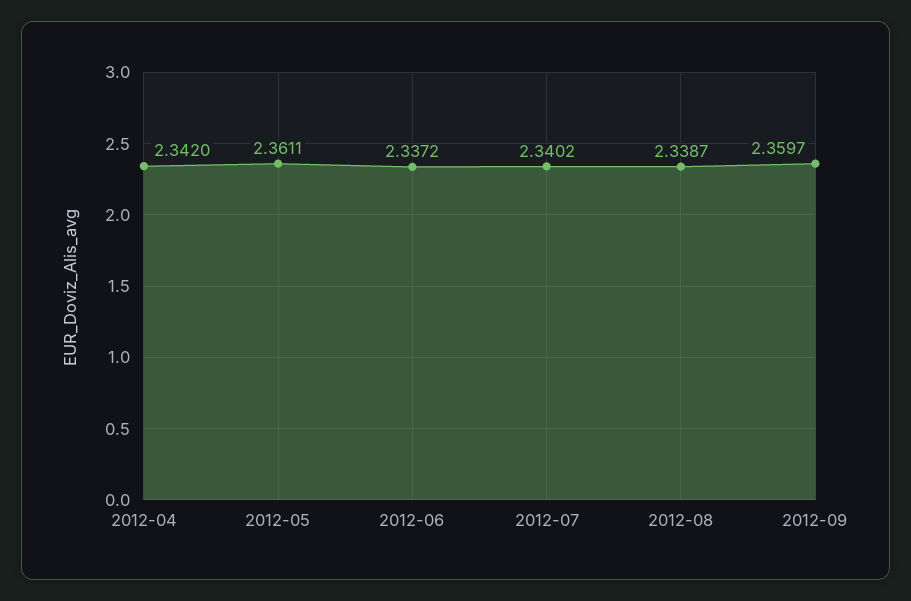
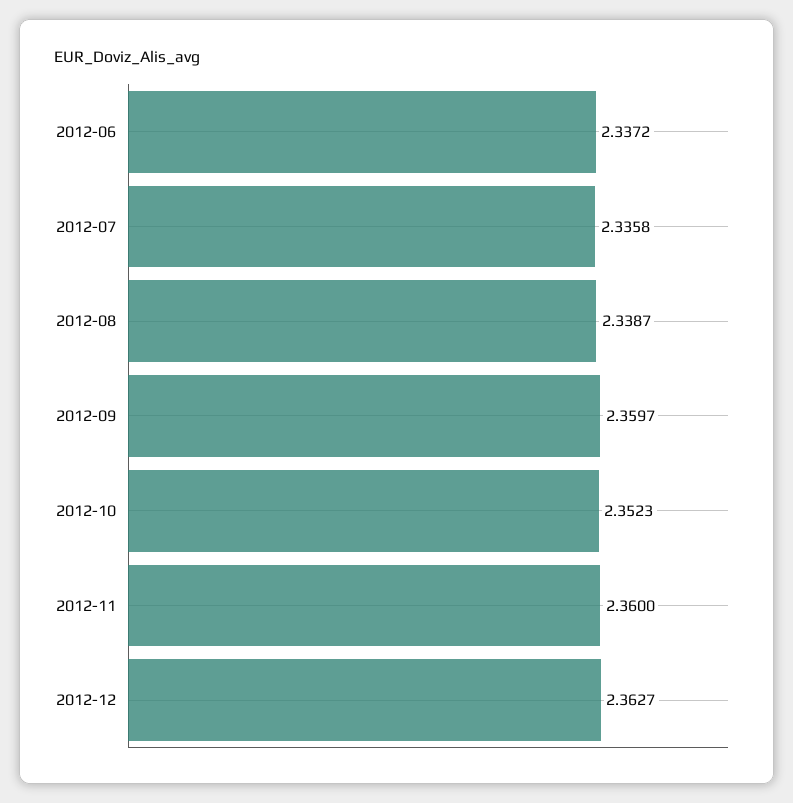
2012-04: 2.342 -> none
2012-05: 2.3611 -> none
2012-07: 2.3402 -> 2.3358
2012-10: none -> 2.3523
2012-11: none -> 2.36
2012-12: none -> 2.3627

